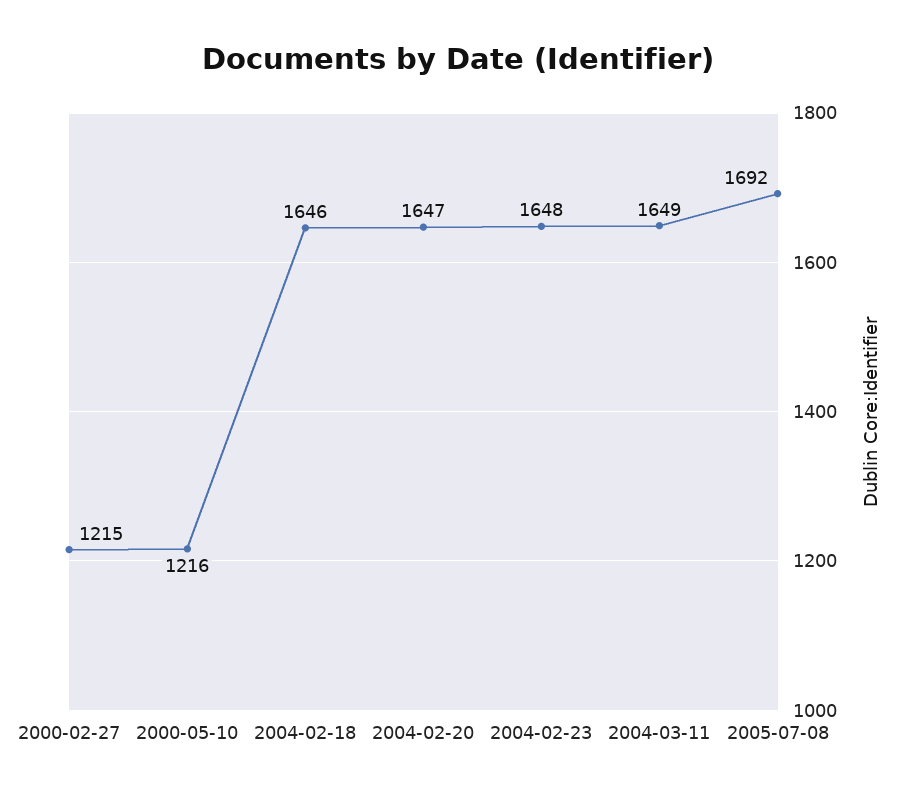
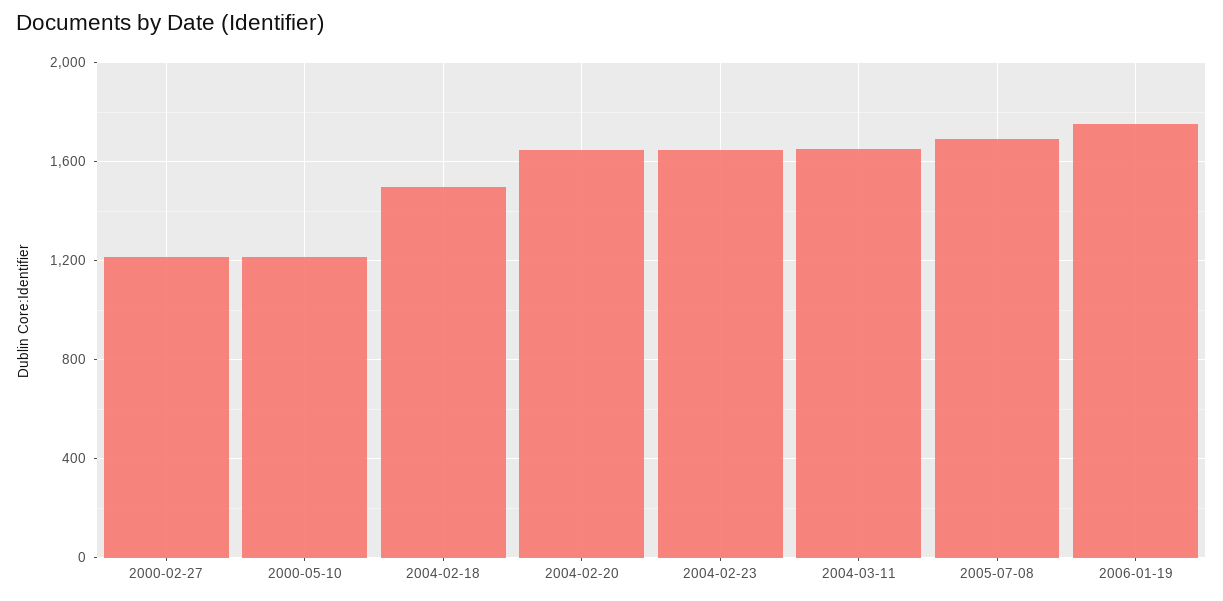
2004-02-18: 1646 -> 1500
2006-01-19: none -> 1750

